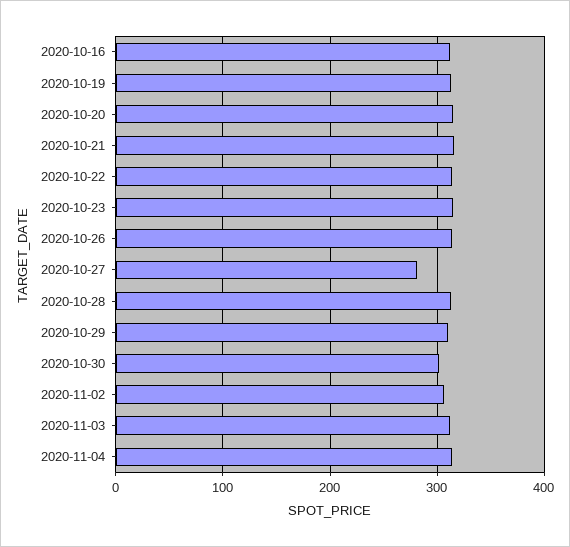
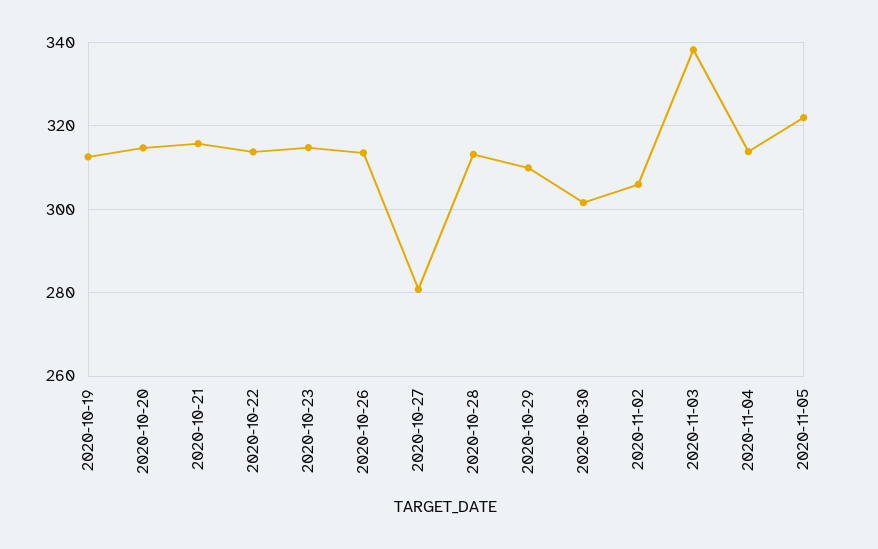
2020-10-16: 310 -> none
2020-11-03: 310 -> 338
2020-11-05: none -> 322

